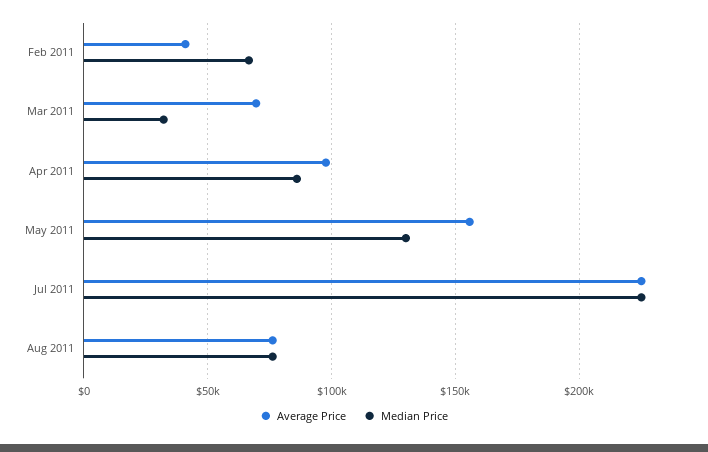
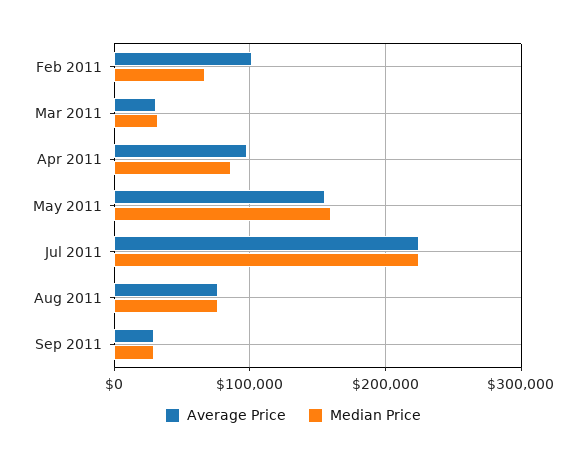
Average Price, Feb 2011: 40000 -> 100000
Average Price, Mar 2011: 70000 -> 30000
Median Price, May 2011: 130000 -> 160000
Average Price, Sep 2011: none -> 30000
Median Price, Sep 2011: none -> 30000

